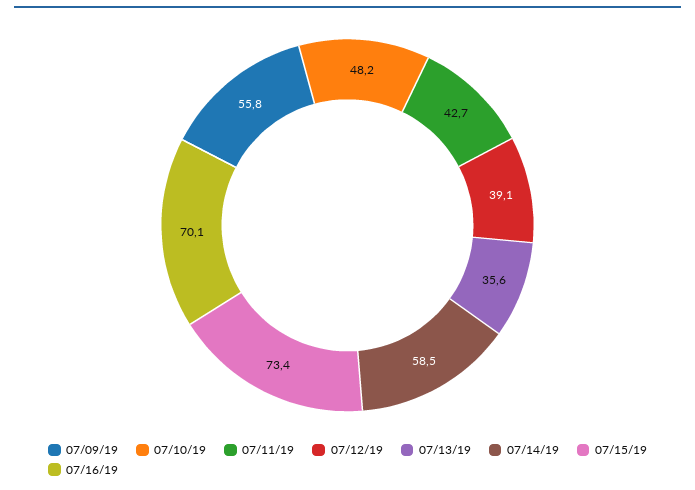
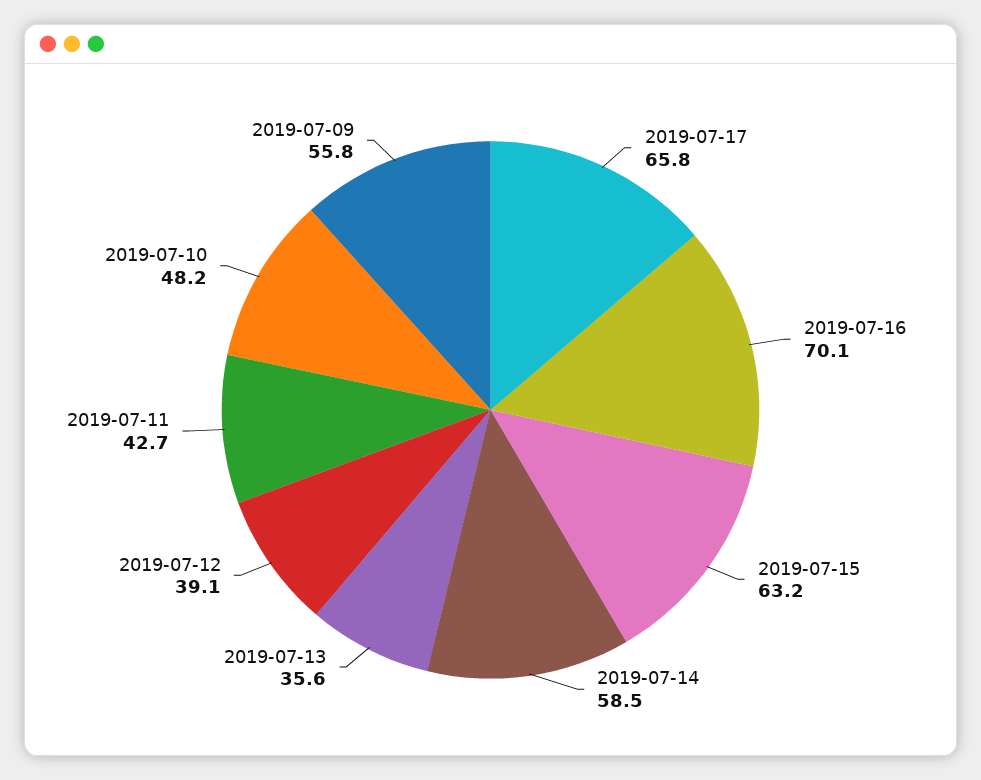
07/15/19: 73.4 -> 63.2
2019-07-17: none -> 65.8

